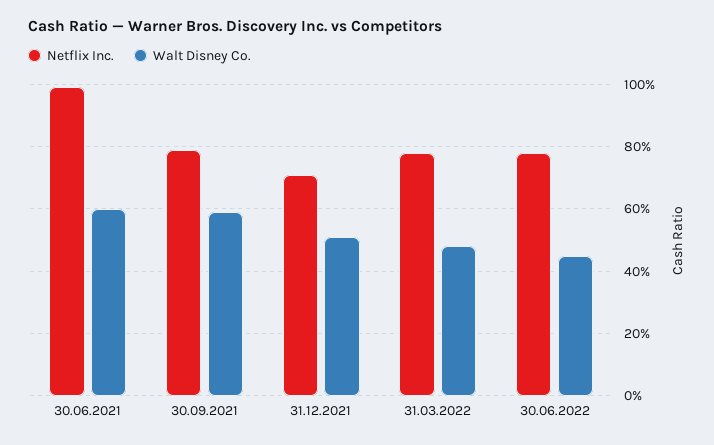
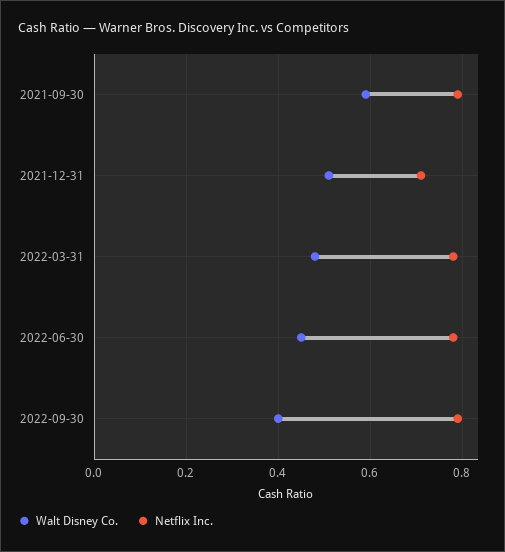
Netflix Inc., 30.06.2021: 1 -> none
Walt Disney Co., 30.06.2021: 0.6 -> none
Walt Disney Co., 2022-09-30: none -> 0.4
Netflix Inc., 2022-09-30: none -> 0.8

